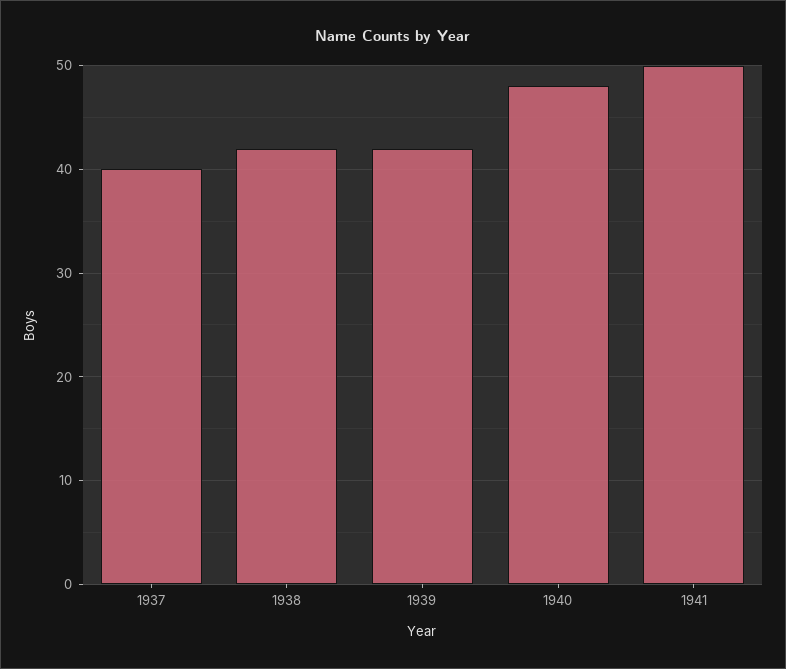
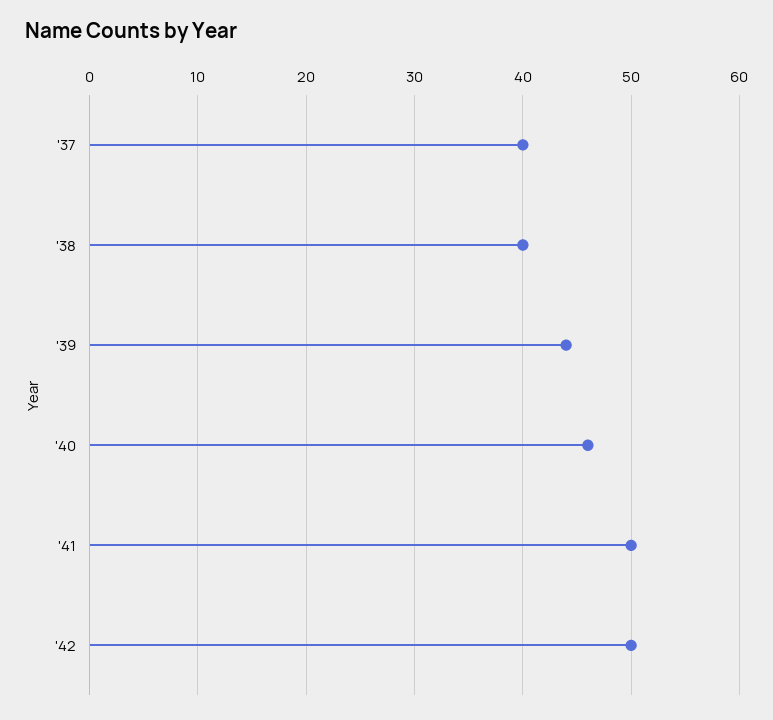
1938: 42 -> 40
1939: 42 -> 44
1940: 48 -> 46
'42: none -> 50

